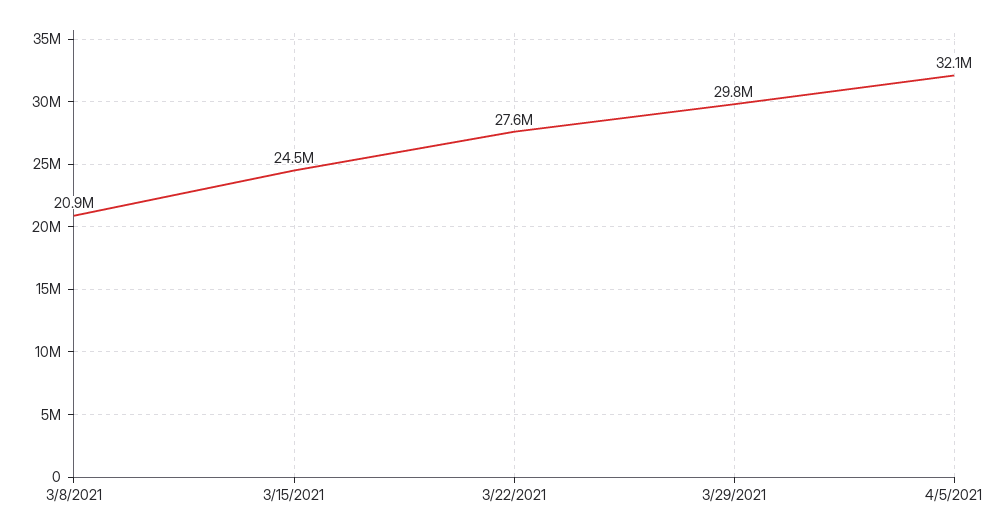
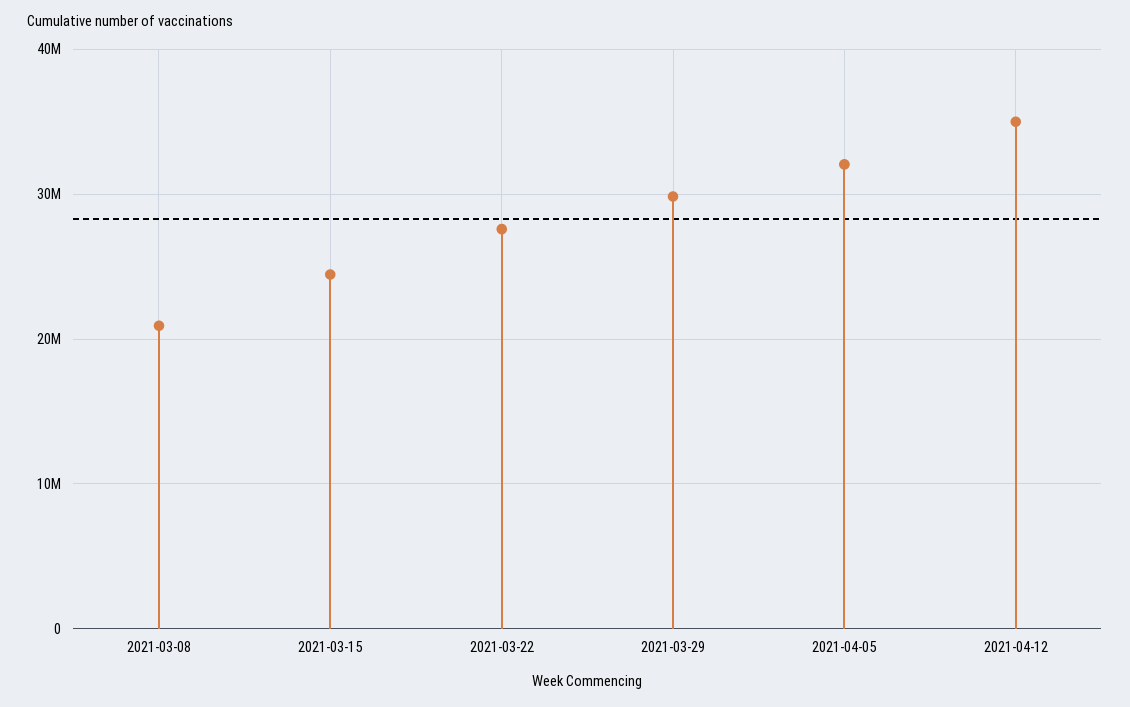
2021-04-12: none -> 35000000

